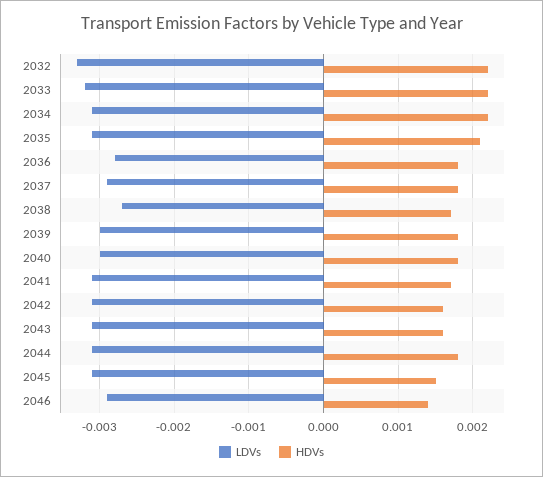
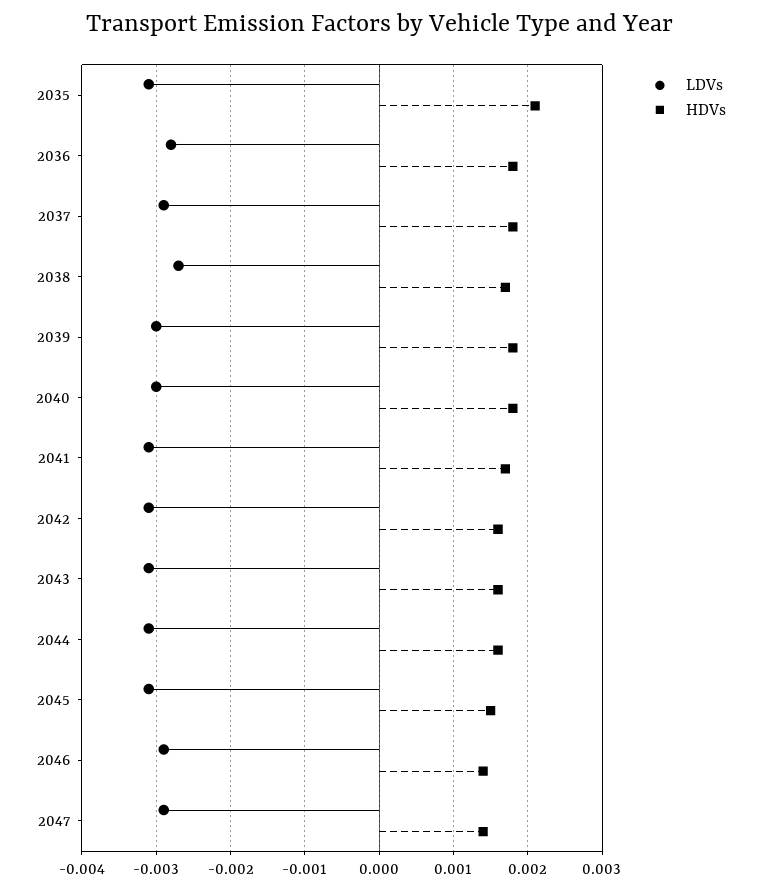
LDVs, 2032: -0.0033 -> none
HDVs, 2032: 0.0022 -> none
LDVs, 2033: -0.0032 -> none
HDVs, 2033: 0.0022 -> none
LDVs, 2034: -0.0031 -> none
HDVs, 2034: 0.0022 -> none
HDVs, 2044: 0.0018 -> 0.0016
LDVs, 2047: none -> -0.0029
HDVs, 2047: none -> 0.0014

